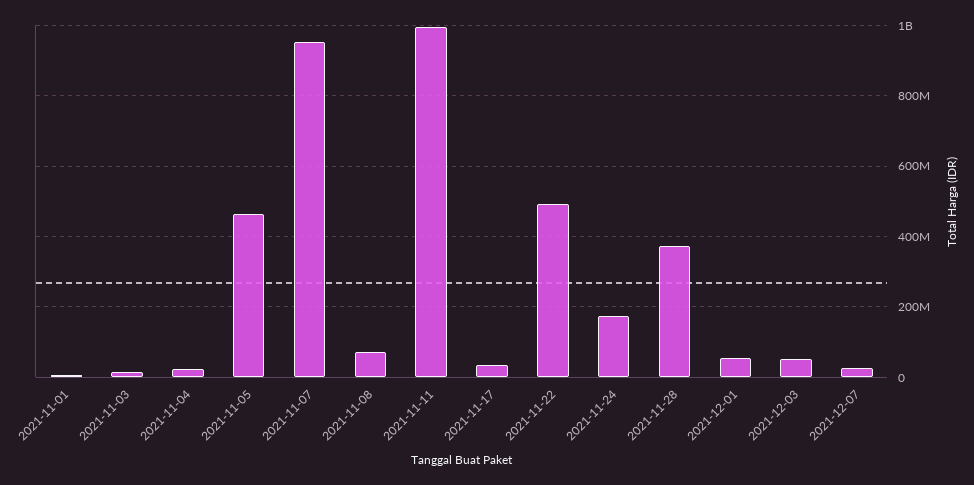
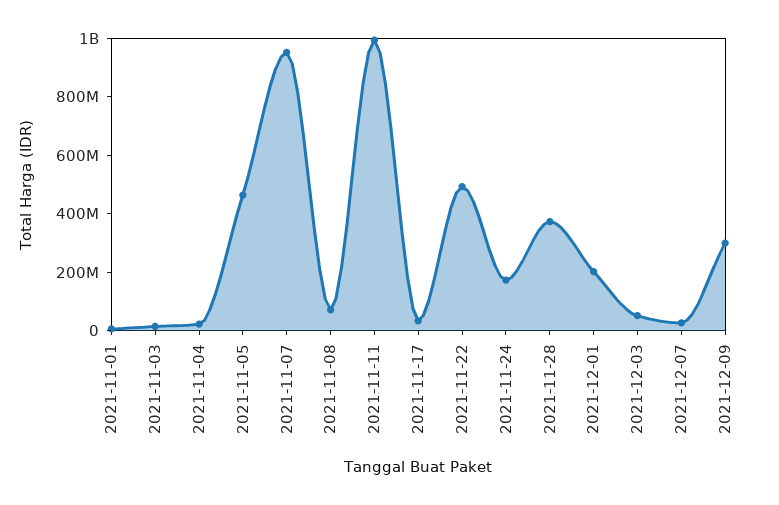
2021-12-01: 60000000 -> 200000000
2021-12-09: none -> 300000000

